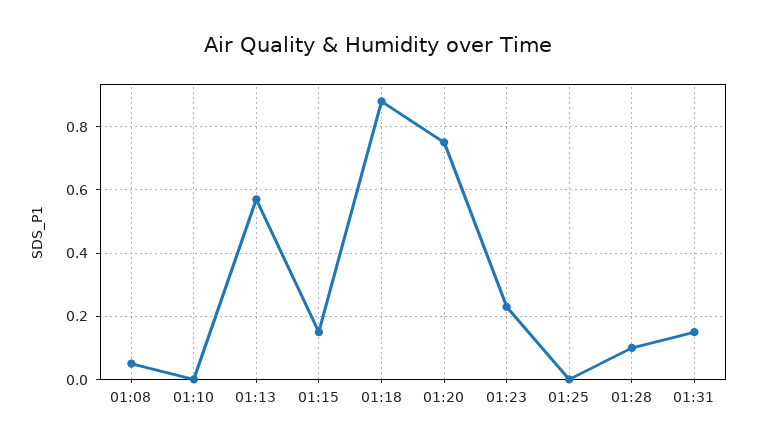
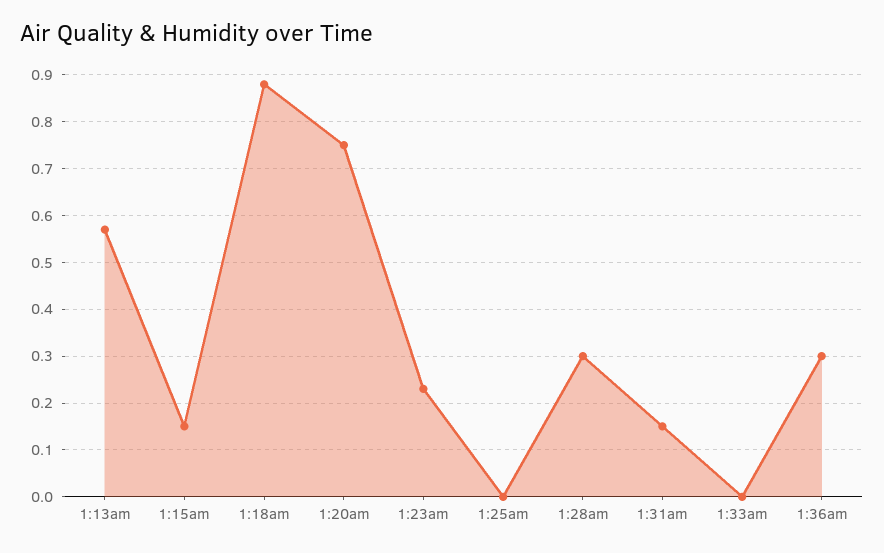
01:08: 0.05 -> none
01:10: 0 -> none
01:28: 0.1 -> 0.3
1:33am: none -> 0
1:36am: none -> 0.3

